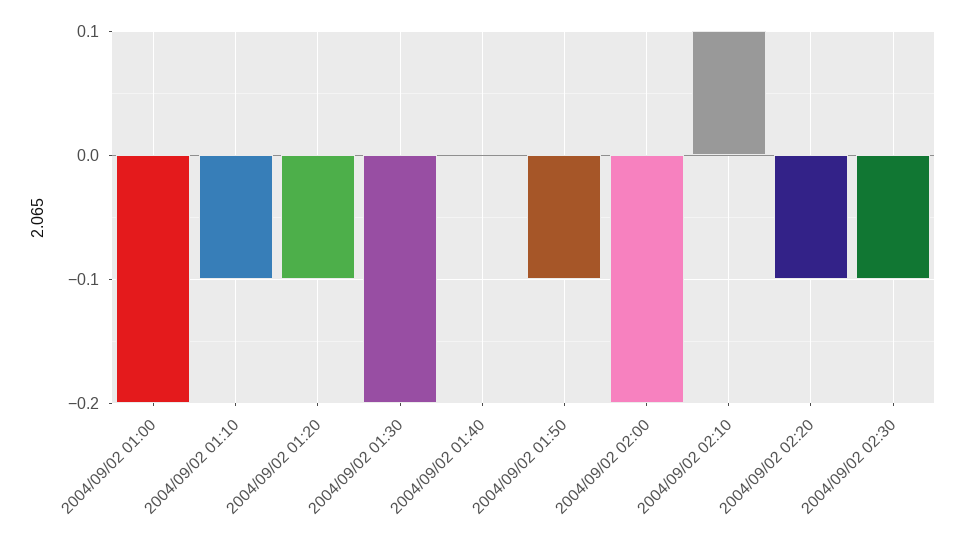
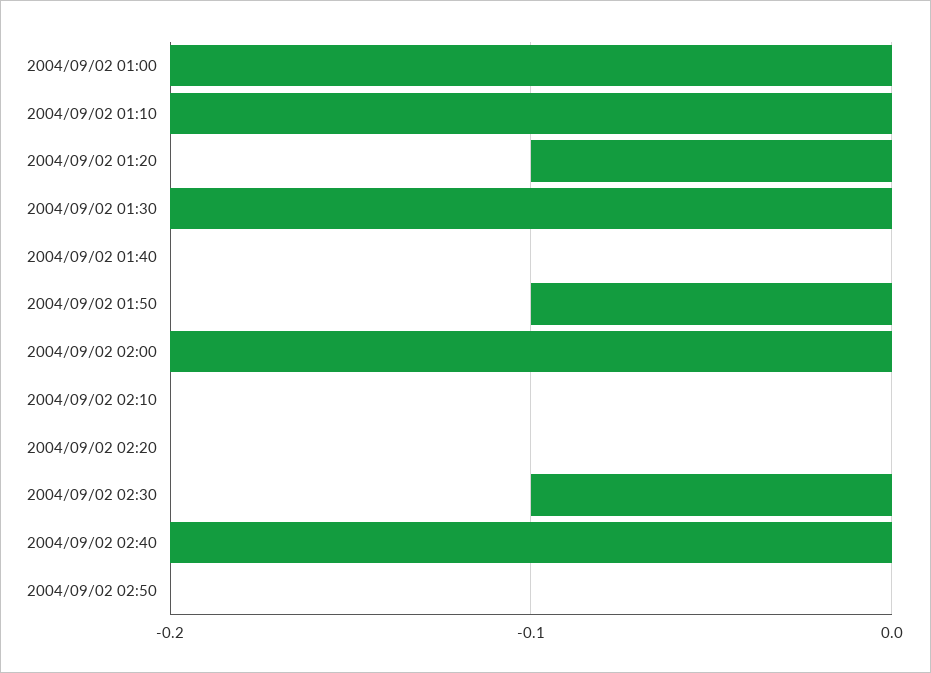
2004/09/02 01:10: -0.1 -> -0.2
2004/09/02 02:10: 0.1 -> 0
2004/09/02 02:20: -0.1 -> 0
2004/09/02 02:40: none -> -0.2
2004/09/02 02:50: none -> 0

